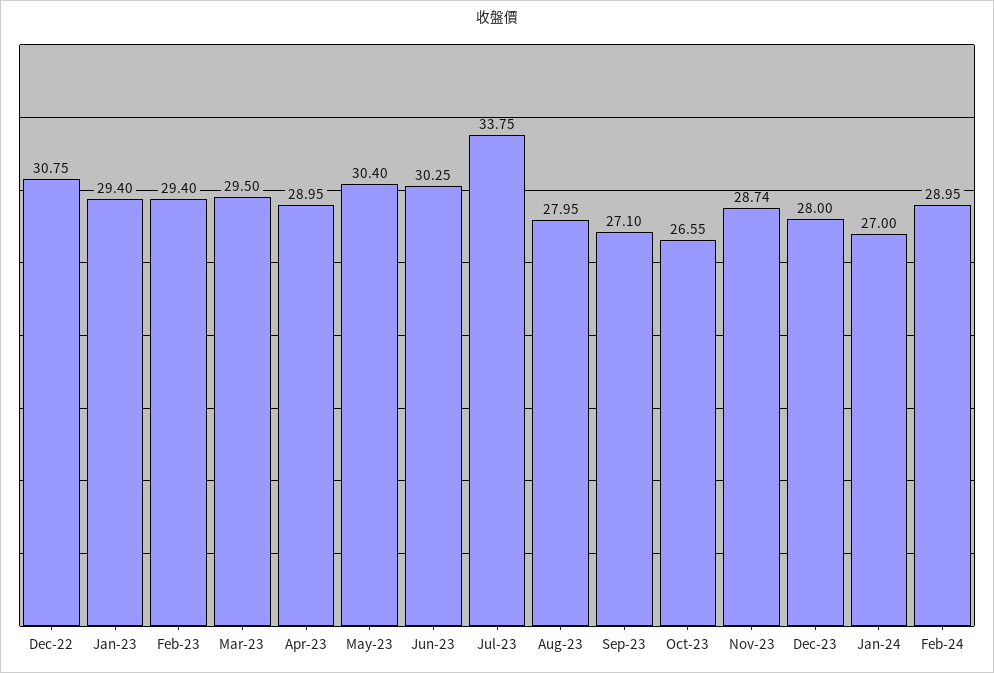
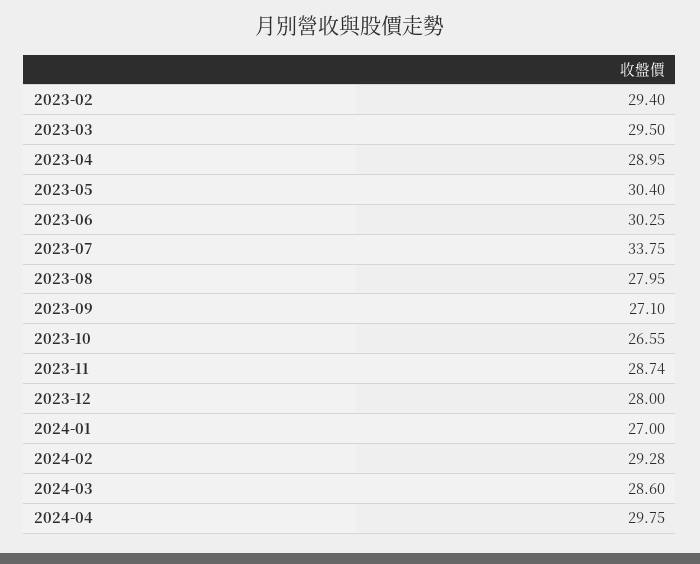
Dec-22: 30.75 -> none
Jan-23: 29.4 -> none
Feb-24: 28.95 -> 29.28
2024-03: none -> 28.6
2024-04: none -> 29.75

